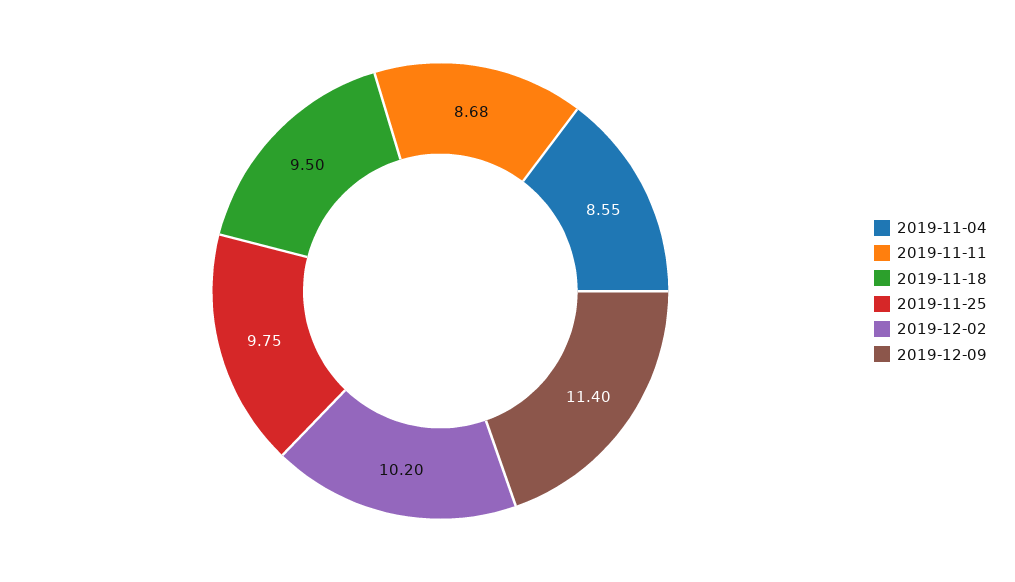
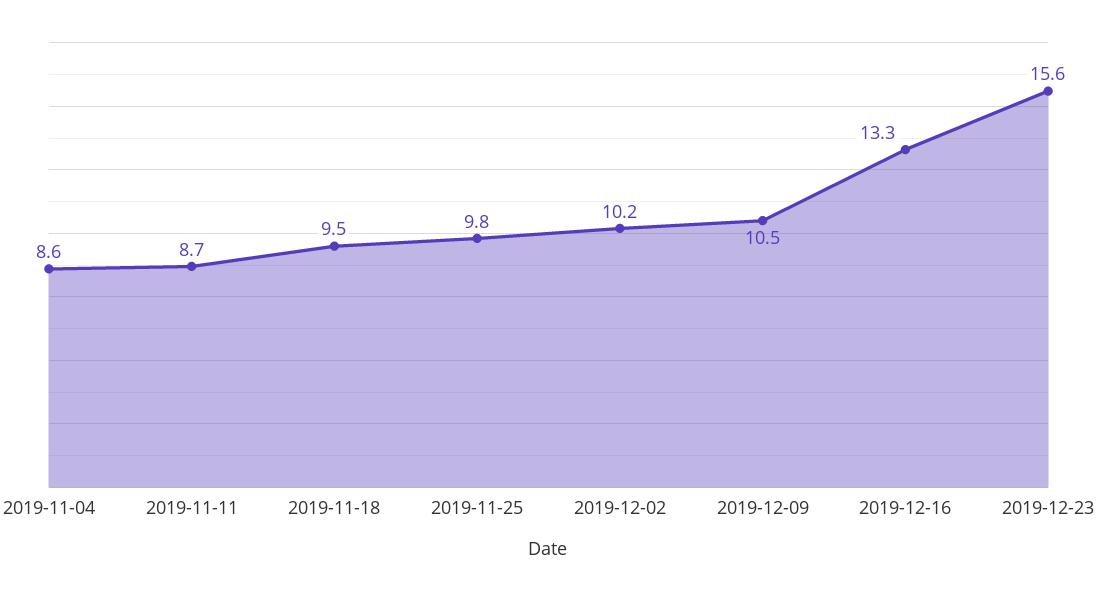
2019-12-09: 11.4 -> 10.5
2019-12-16: none -> 13.3
2019-12-23: none -> 15.6

